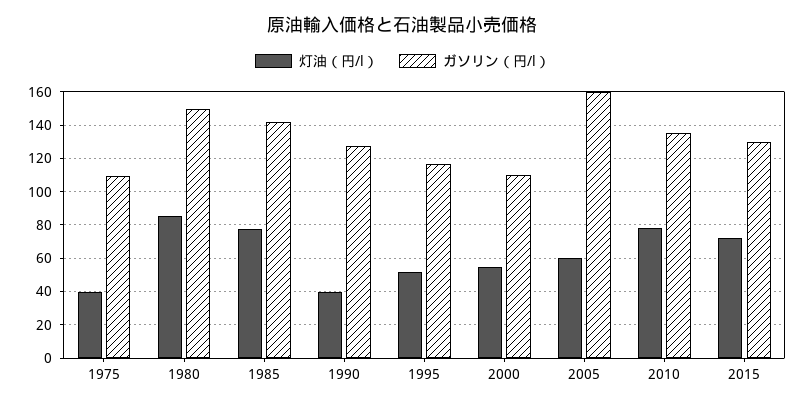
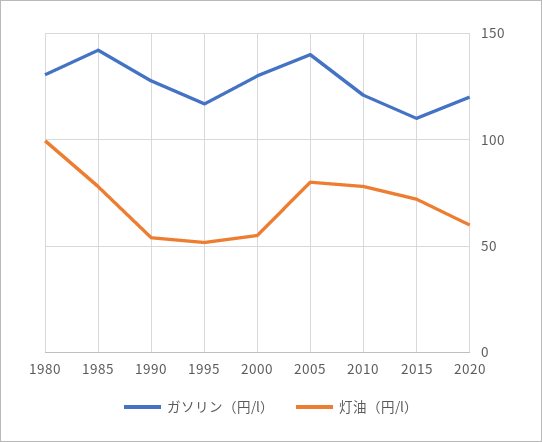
灯油（円/l）, 1975: 40 -> none
ガソリン（円/l）, 1975: 110 -> none
灯油（円/l）, 1980: 85 -> 100
ガソリン（円/l）, 1980: 150 -> 130
灯油（円/l）, 1990: 40 -> 55
ガソリン（円/l）, 2000: 110 -> 130
灯油（円/l）, 2005: 60 -> 80
ガソリン（円/l）, 2005: 160 -> 140
ガソリン（円/l）, 2010: 135 -> 120
ガソリン（円/l）, 2015: 130 -> 110
ガソリン（円/l）, 2020: none -> 120
灯油（円/l）, 2020: none -> 60

